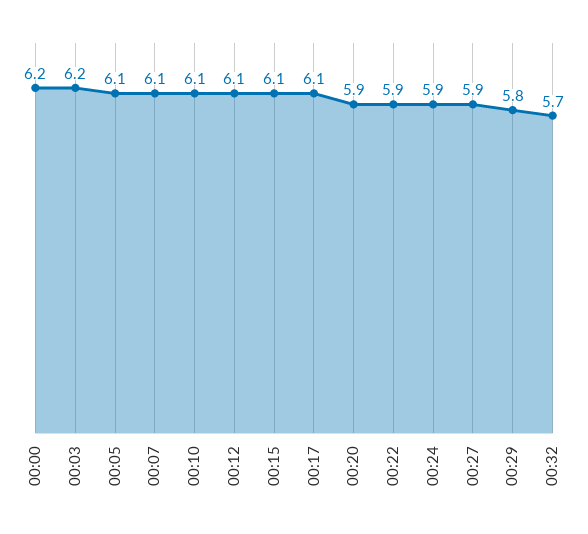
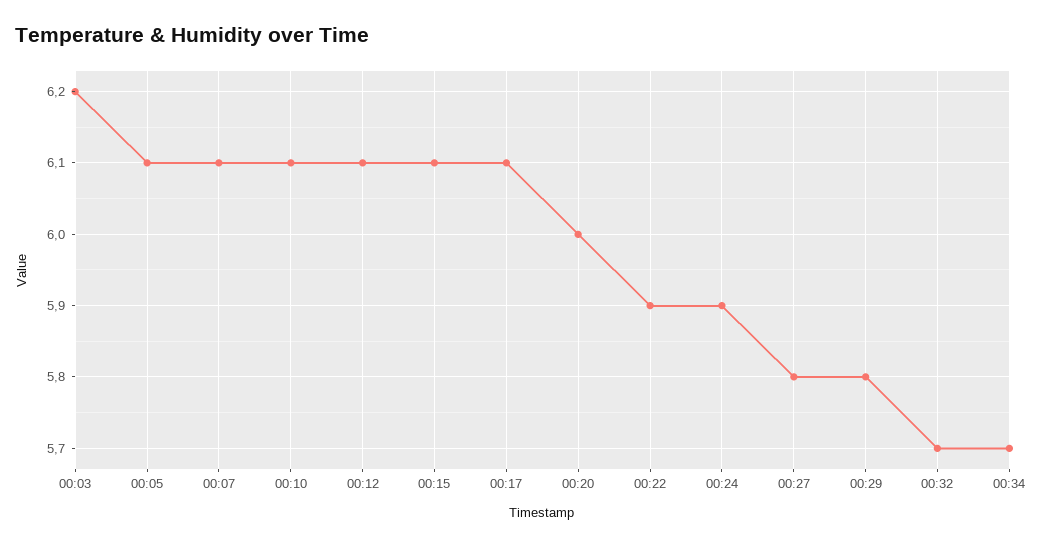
00:00: 6.2 -> none
00:20: 5.9 -> 6
00:27: 5.9 -> 5.8
00:34: none -> 5.7

